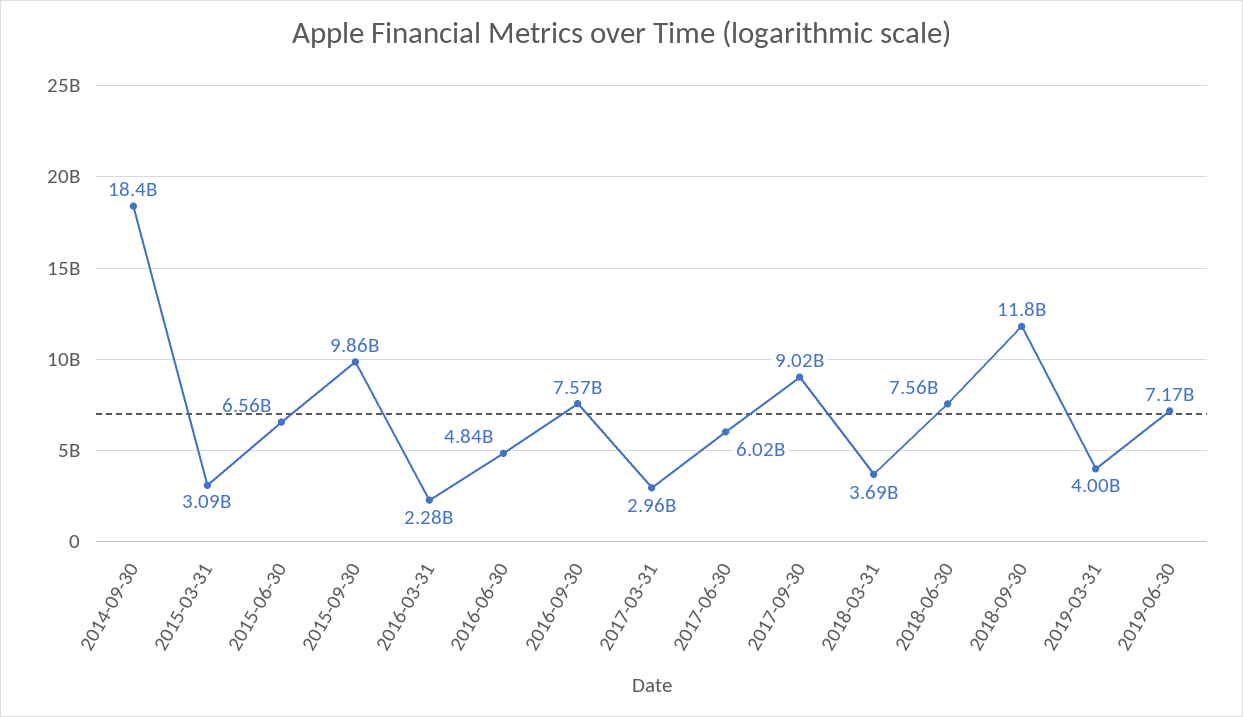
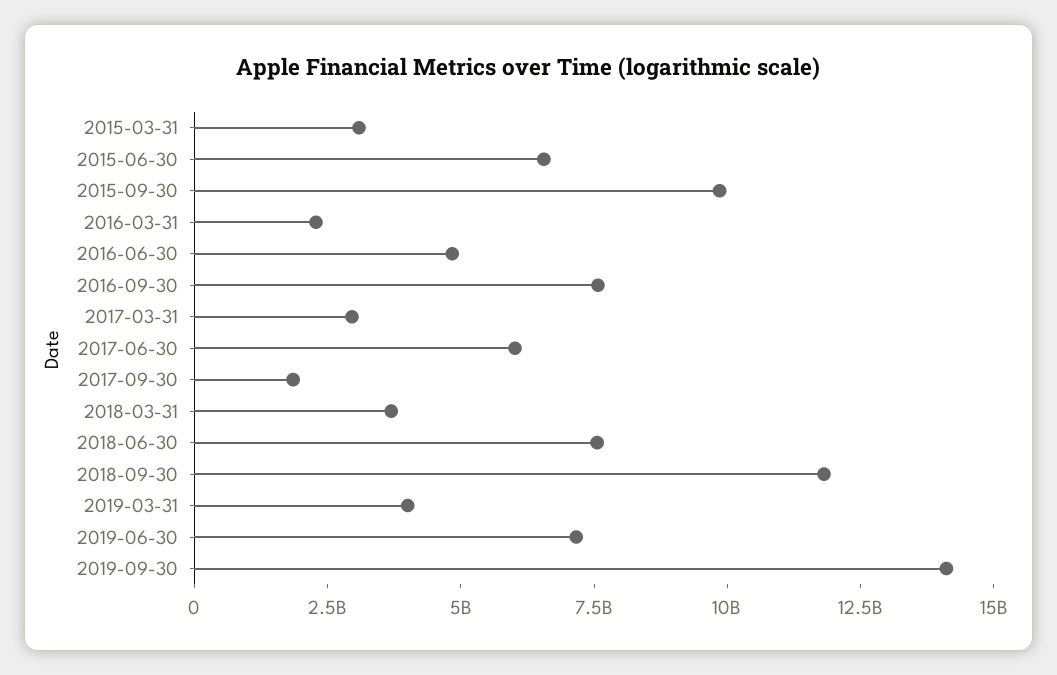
2014-09-30: 18400000000 -> none
2017-09-30: 9020000000 -> 2000000000
2019-09-30: none -> 14000000000

